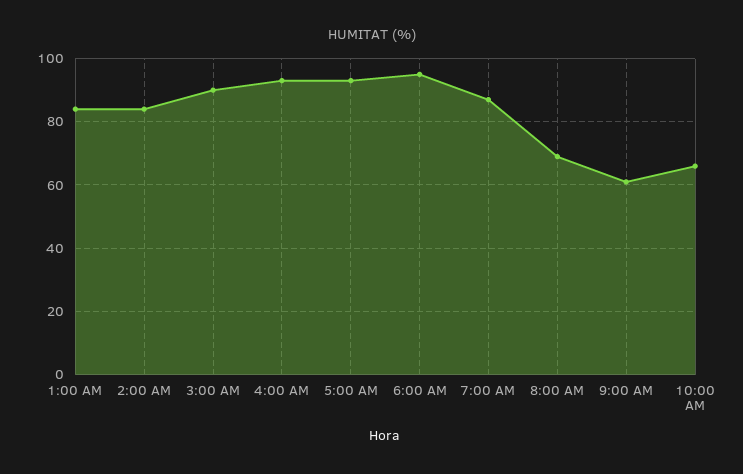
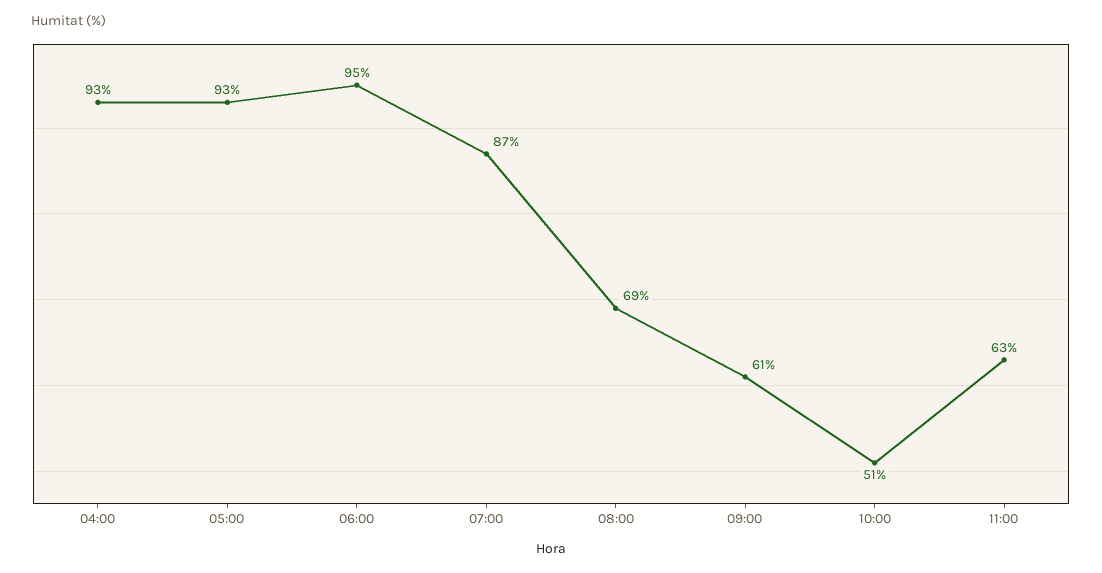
1:00 AM: 85 -> none
2:00 AM: 85 -> none
3:00 AM: 90 -> none
10:00 AM: 65 -> 51
11:00: none -> 63

